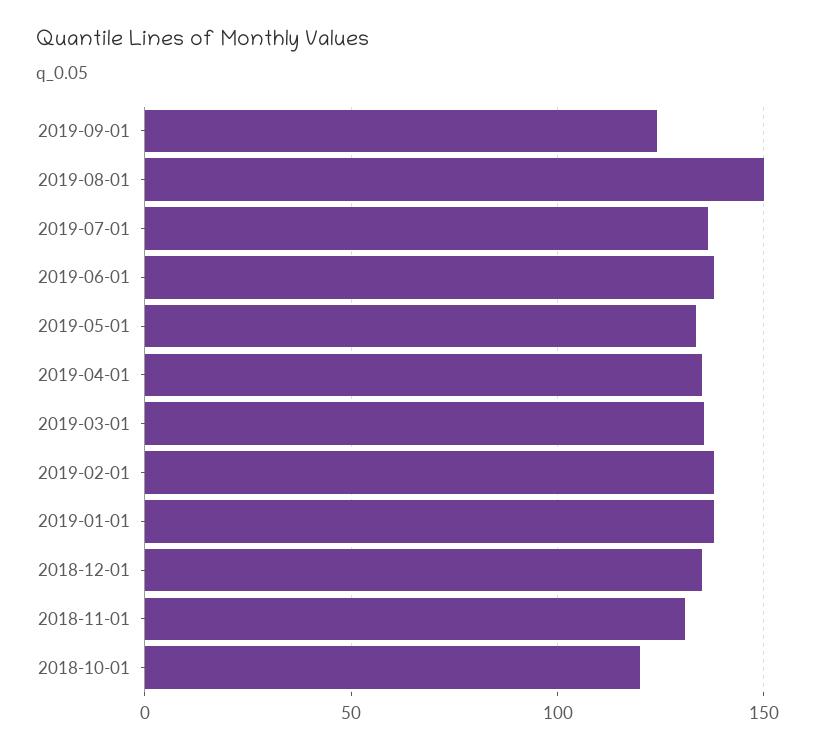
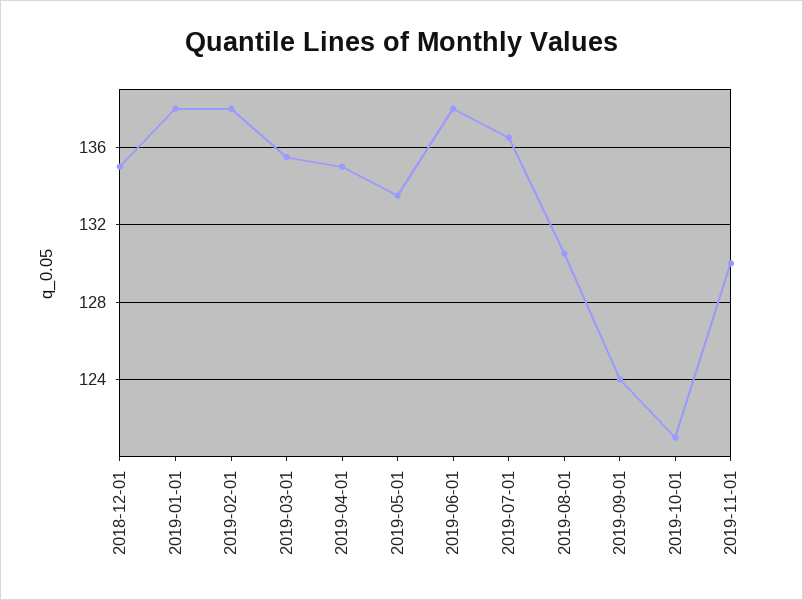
2019-08-01: 150 -> 130.5
2018-11-01: 130 -> none
2018-10-01: 120 -> none
2019-10-01: none -> 121
2019-11-01: none -> 130

